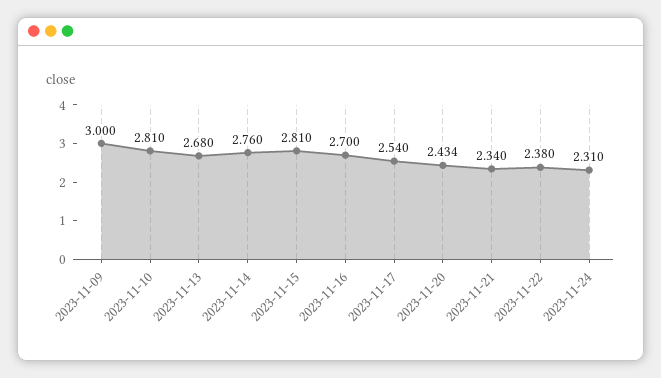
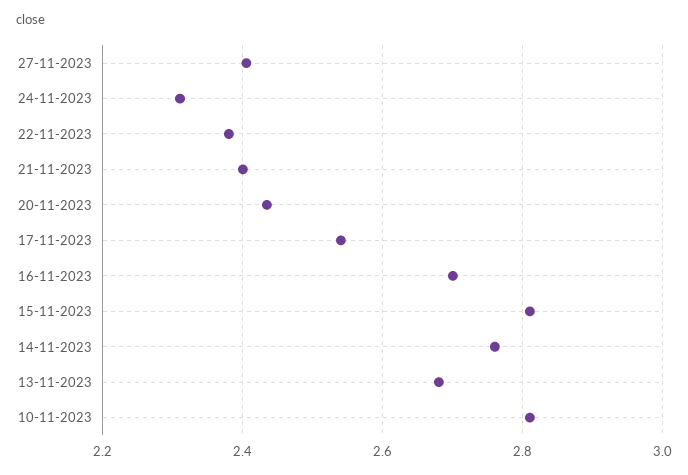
2023-11-09: 3 -> none
2023-11-21: 2.34 -> 2.4
27-11-2023: none -> 2.4

